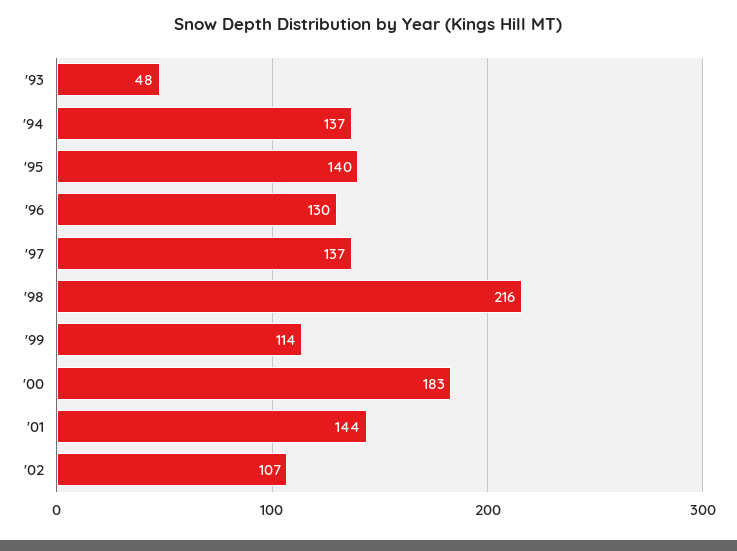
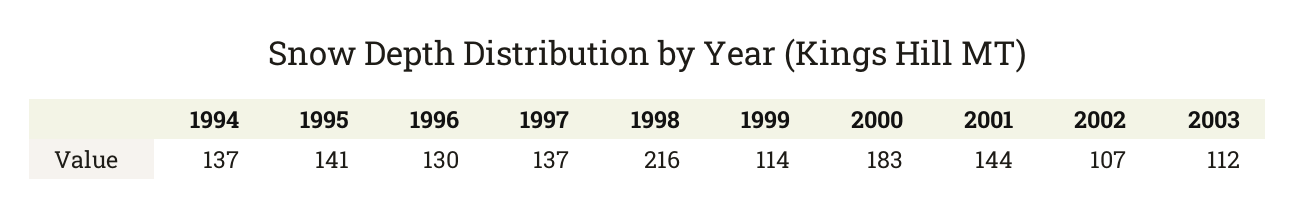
'93: 48 -> none
'95: 140 -> 141
2003: none -> 112

